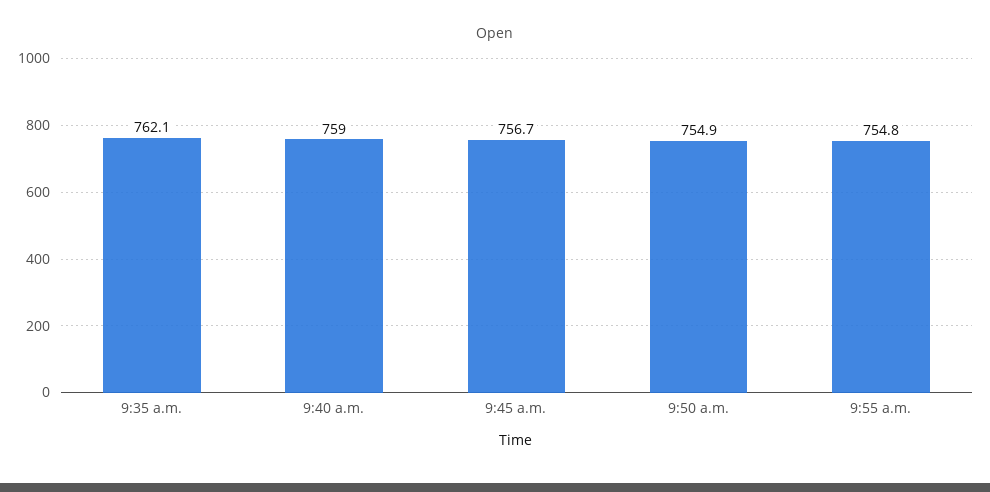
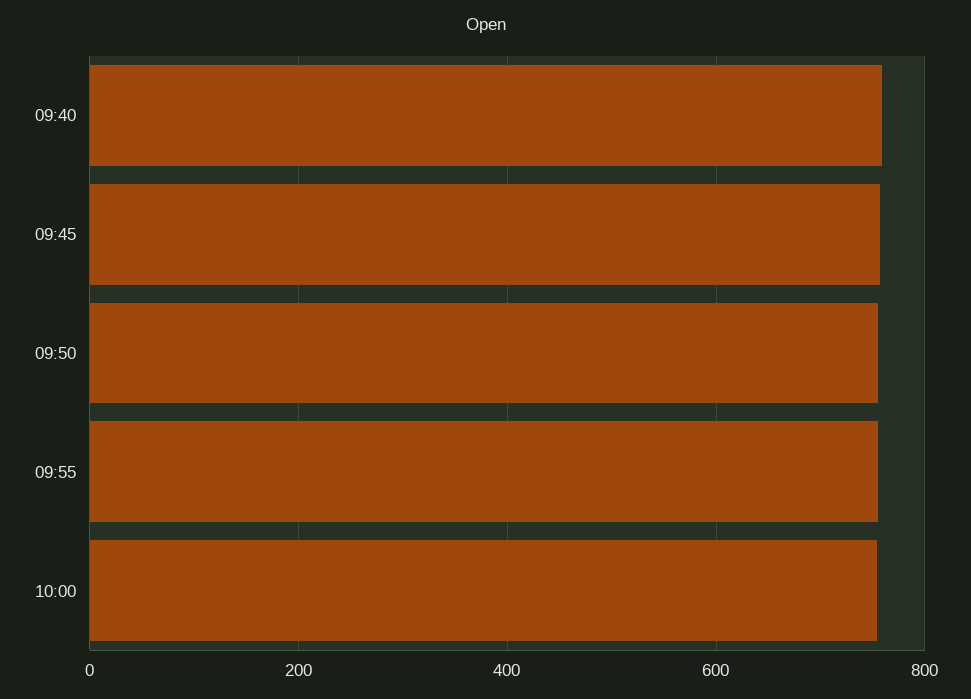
9:35 a.m.: 762.1 -> none
10:00: none -> 760

